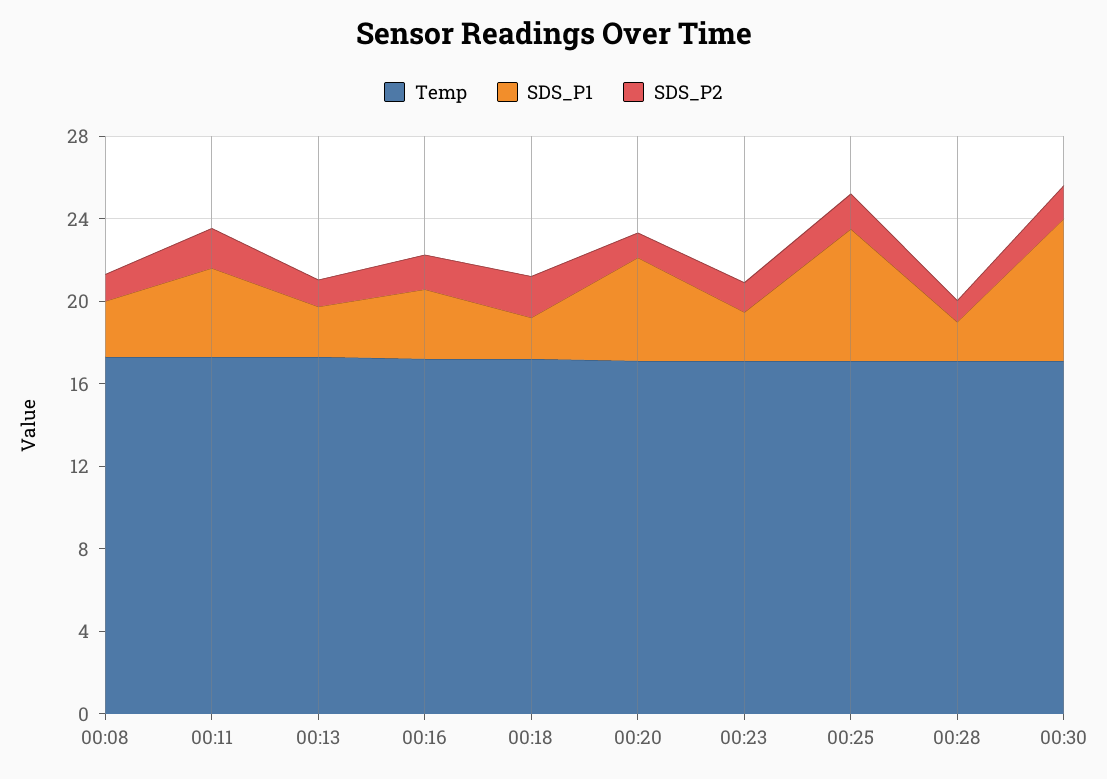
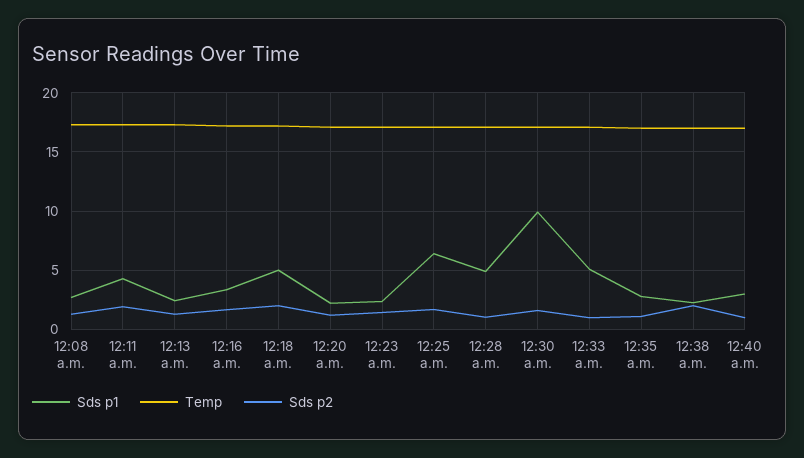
SDS_P1, 00:18: 2 -> 5
SDS_P1, 00:20: 5 -> 2
SDS_P1, 00:28: 2 -> 5
SDS_P1, 00:30: 7 -> 10
SDS_P1, 12:33 a.m.: none -> 5
Temp, 12:33 a.m.: none -> 17
SDS_P2, 12:33 a.m.: none -> 1
SDS_P1, 12:35 a.m.: none -> 3
Temp, 12:35 a.m.: none -> 17
SDS_P2, 12:35 a.m.: none -> 1
SDS_P1, 12:38 a.m.: none -> 2
Temp, 12:38 a.m.: none -> 17
SDS_P2, 12:38 a.m.: none -> 2
SDS_P1, 12:40 a.m.: none -> 3
Temp, 12:40 a.m.: none -> 17
SDS_P2, 12:40 a.m.: none -> 1

